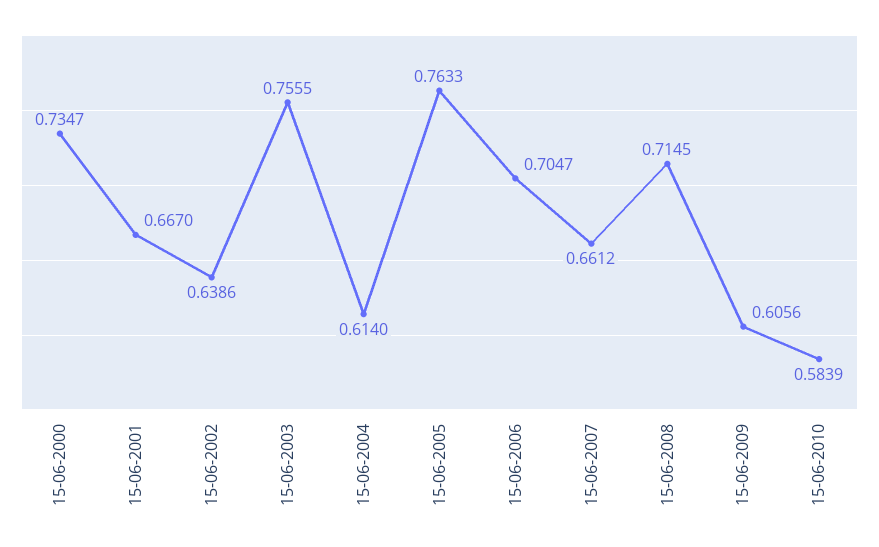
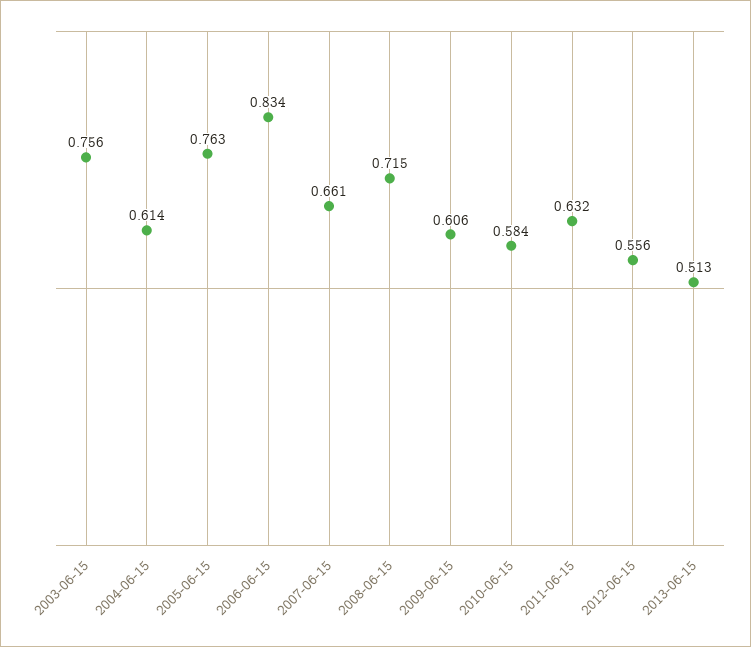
15-06-2000: 0.7347 -> none
15-06-2001: 0.667 -> none
15-06-2002: 0.6386 -> none
15-06-2006: 0.7047 -> 0.834
2011-06-15: none -> 0.632
2012-06-15: none -> 0.556
2013-06-15: none -> 0.513

